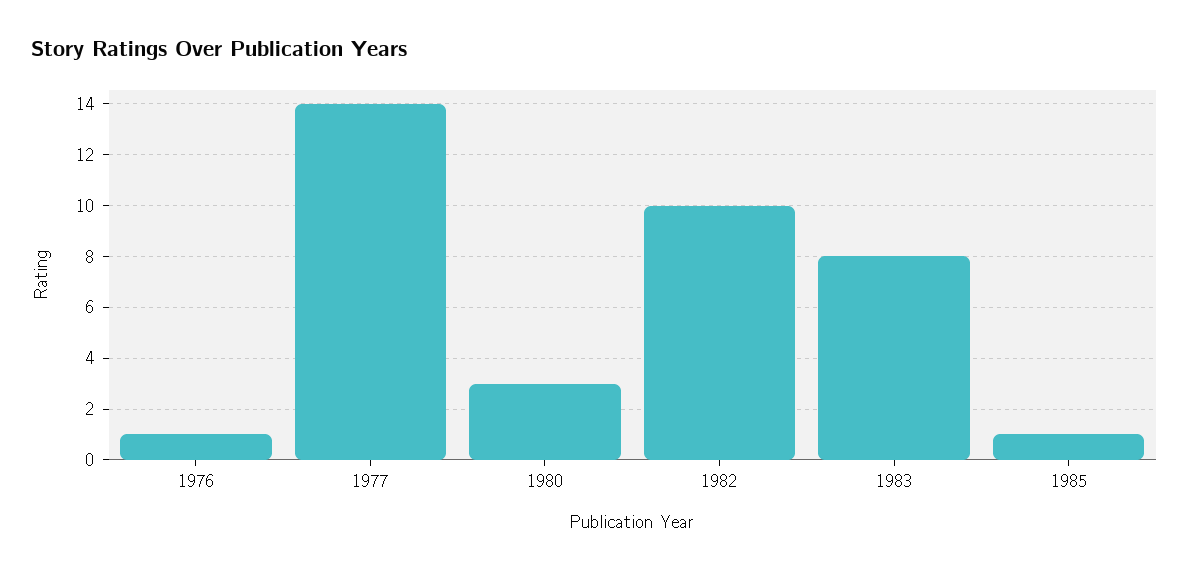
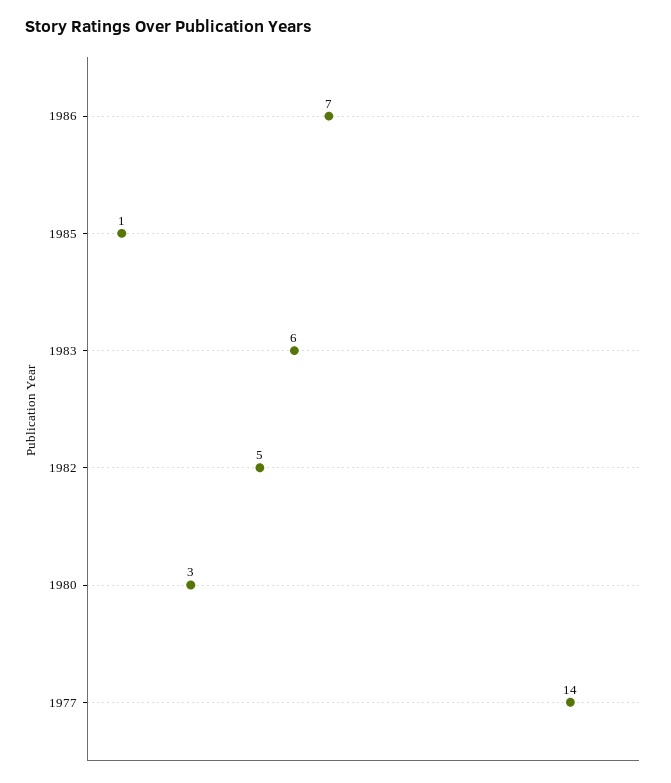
1976: 1 -> none
1982: 10 -> 5
1983: 8 -> 6
1986: none -> 7

